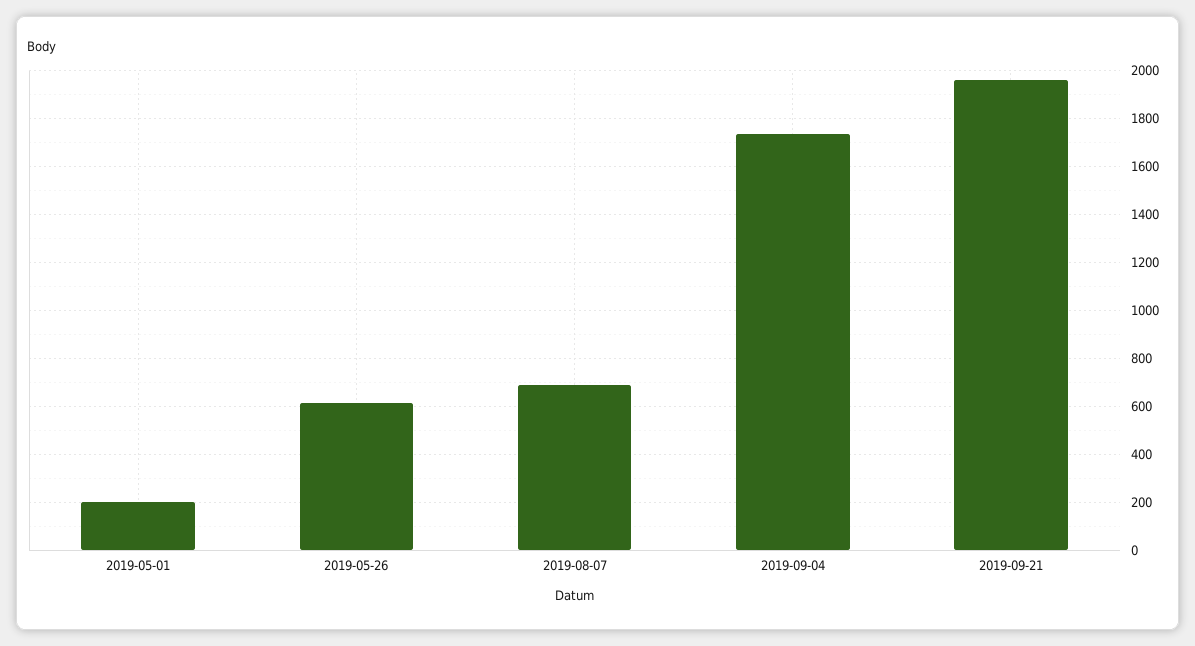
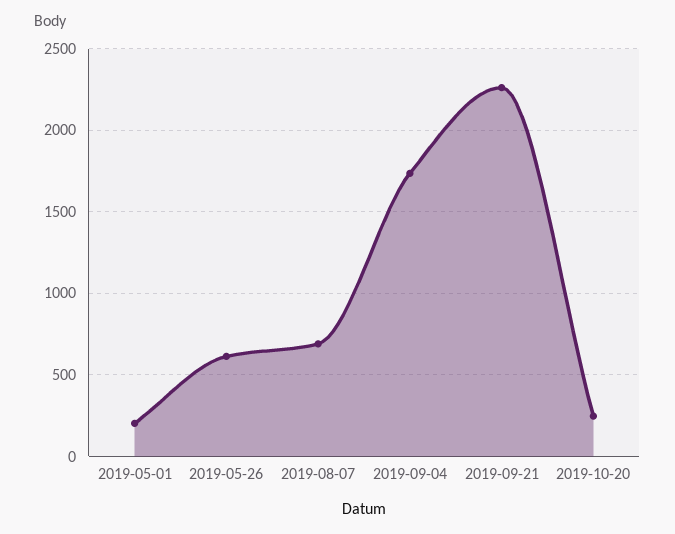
2019-09-21: 1950 -> 2250
2019-10-20: none -> 250

